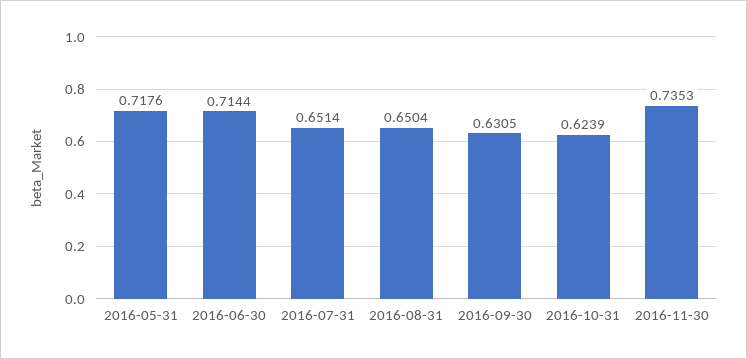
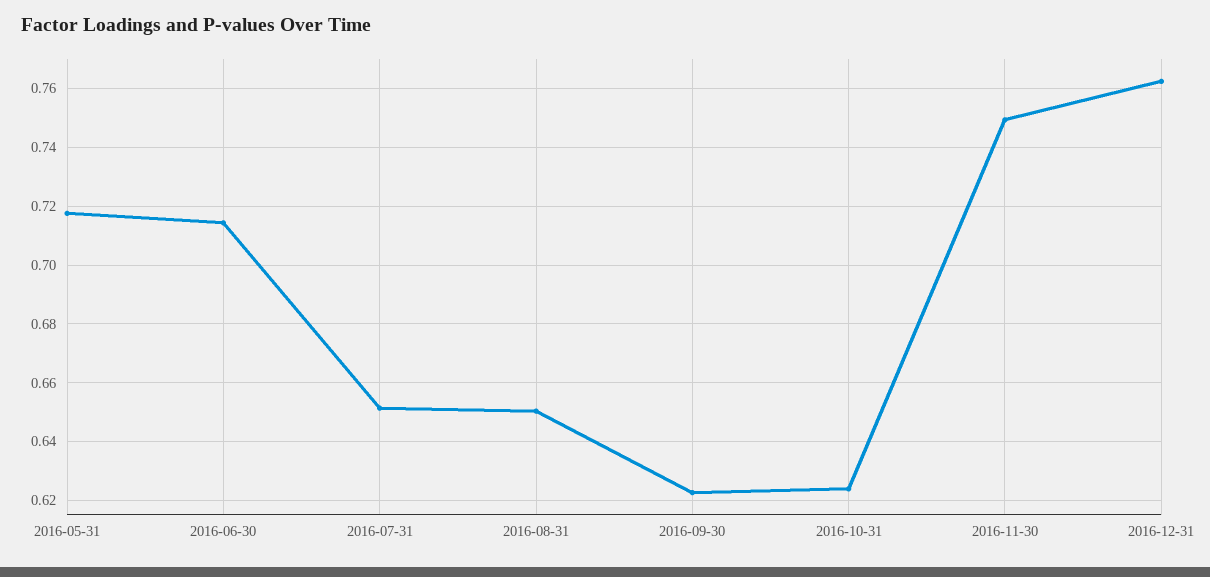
2016-09-30: 0.6305 -> 0.6225
2016-11-30: 0.7353 -> 0.75
2016-12-31: none -> 0.7625

